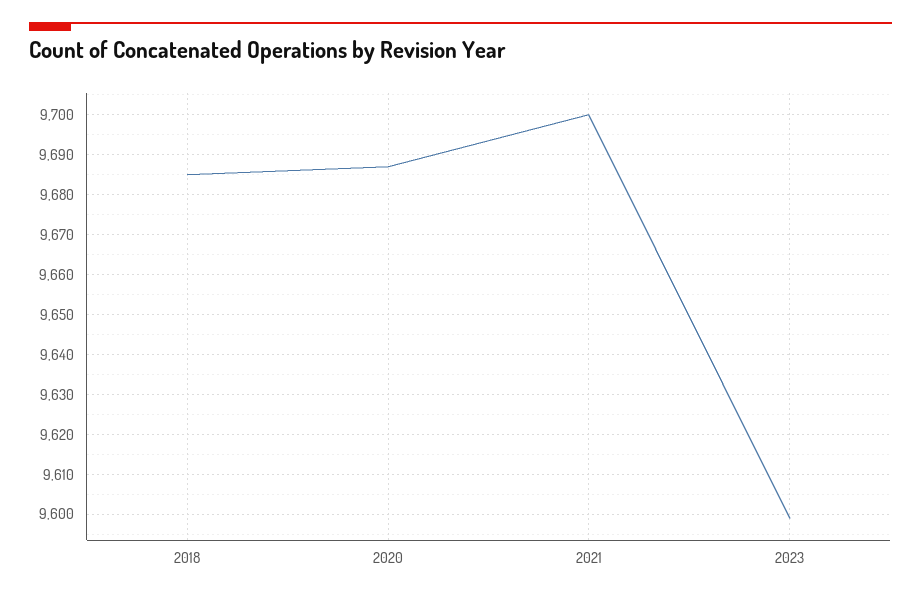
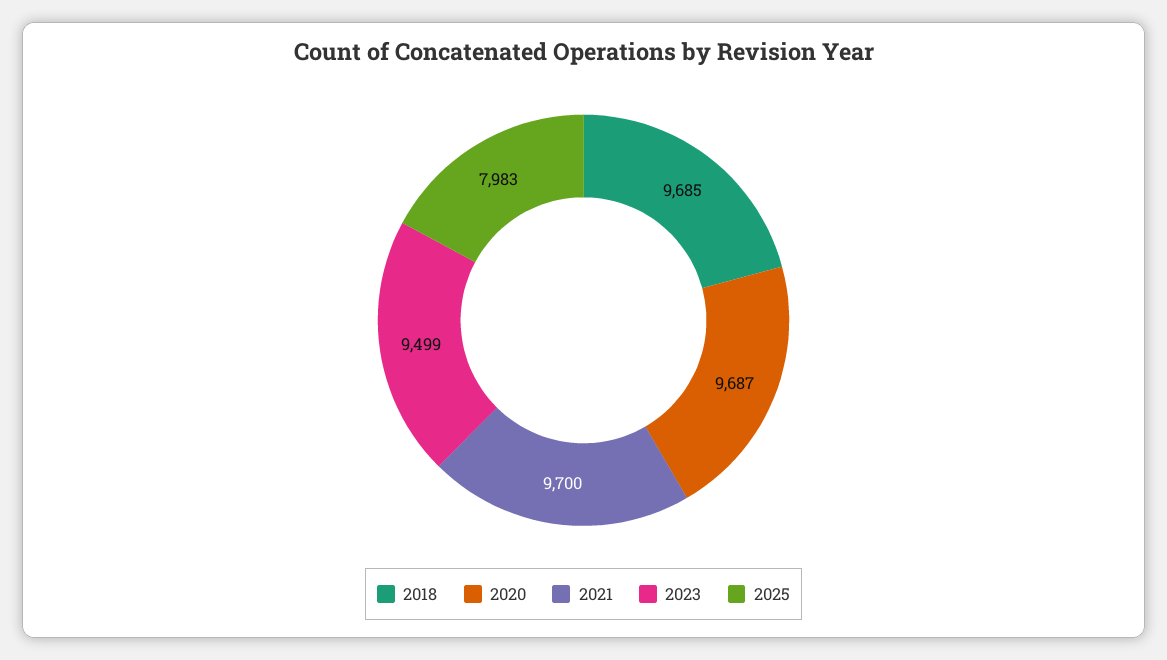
2023: 9600 -> 9499
2025: none -> 7983

